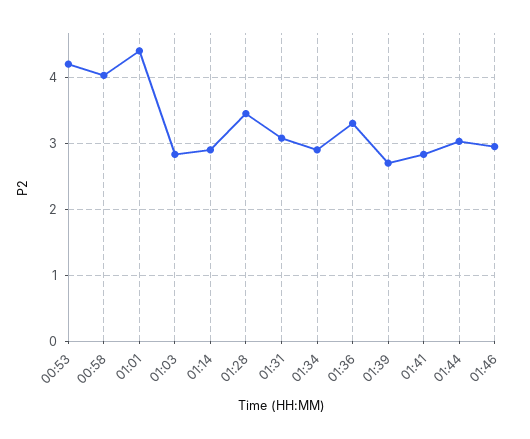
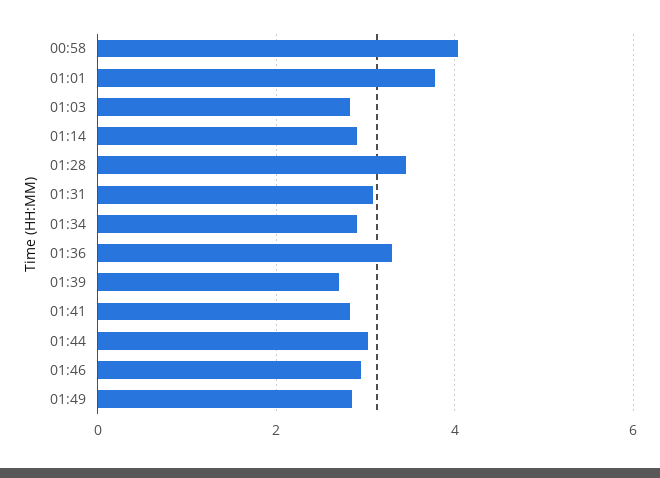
00:53: 4.2 -> none
01:01: 4.4 -> 3.8
01:49: none -> 2.8

